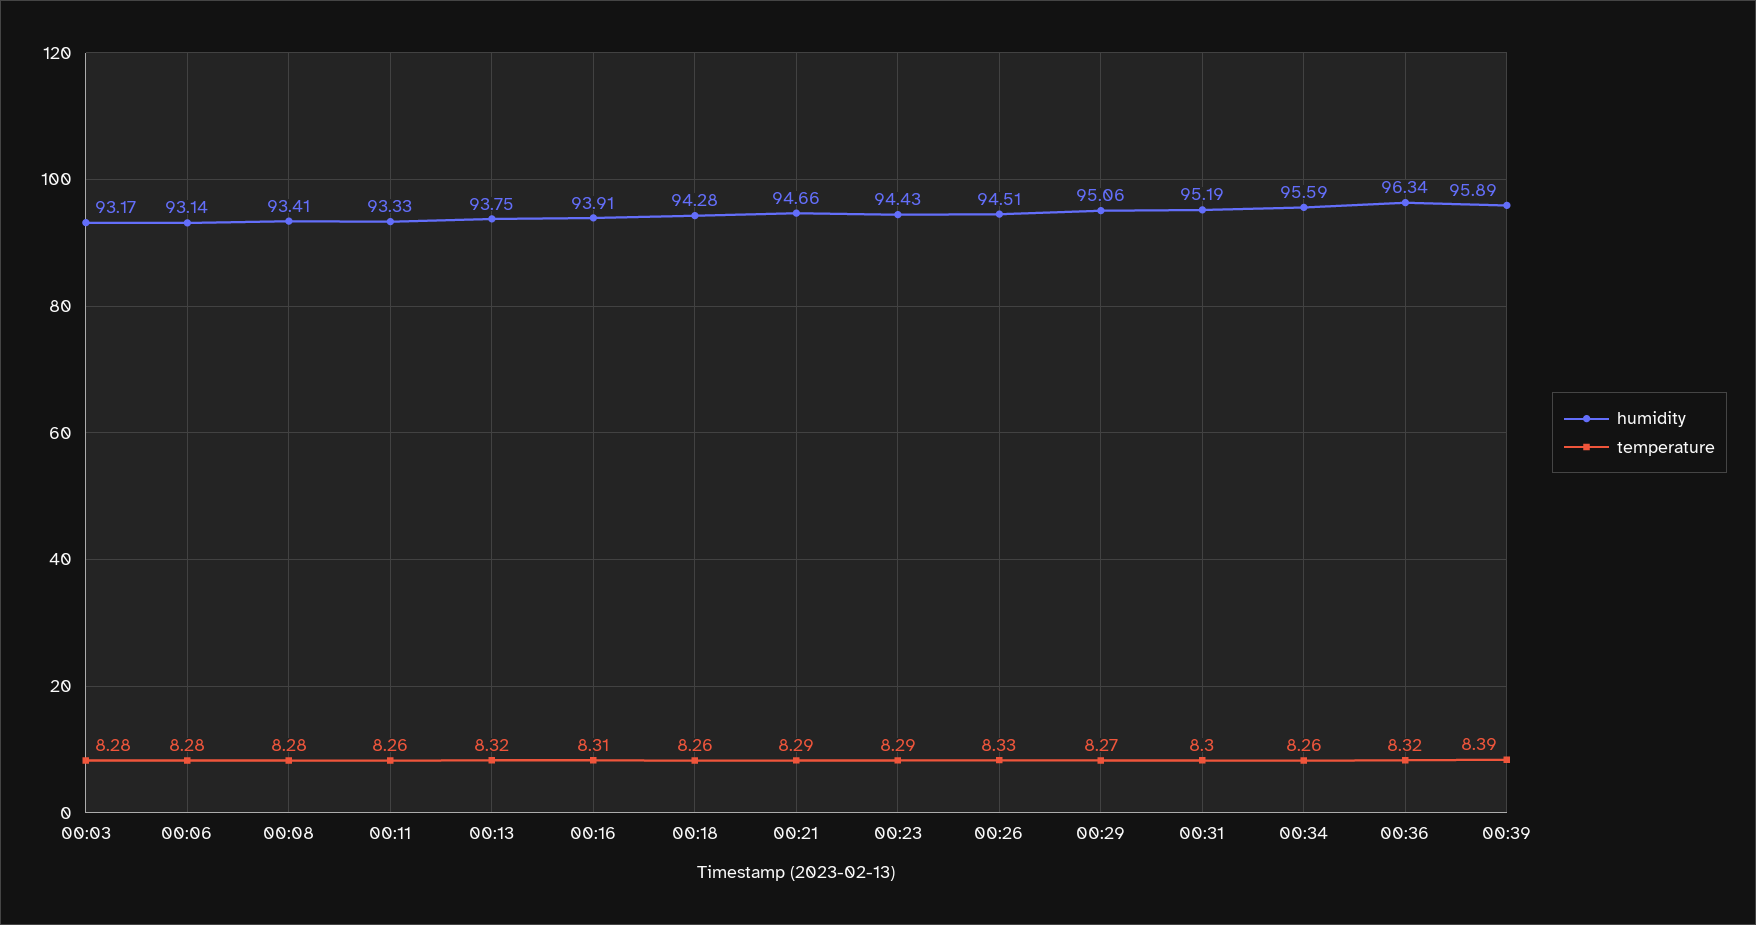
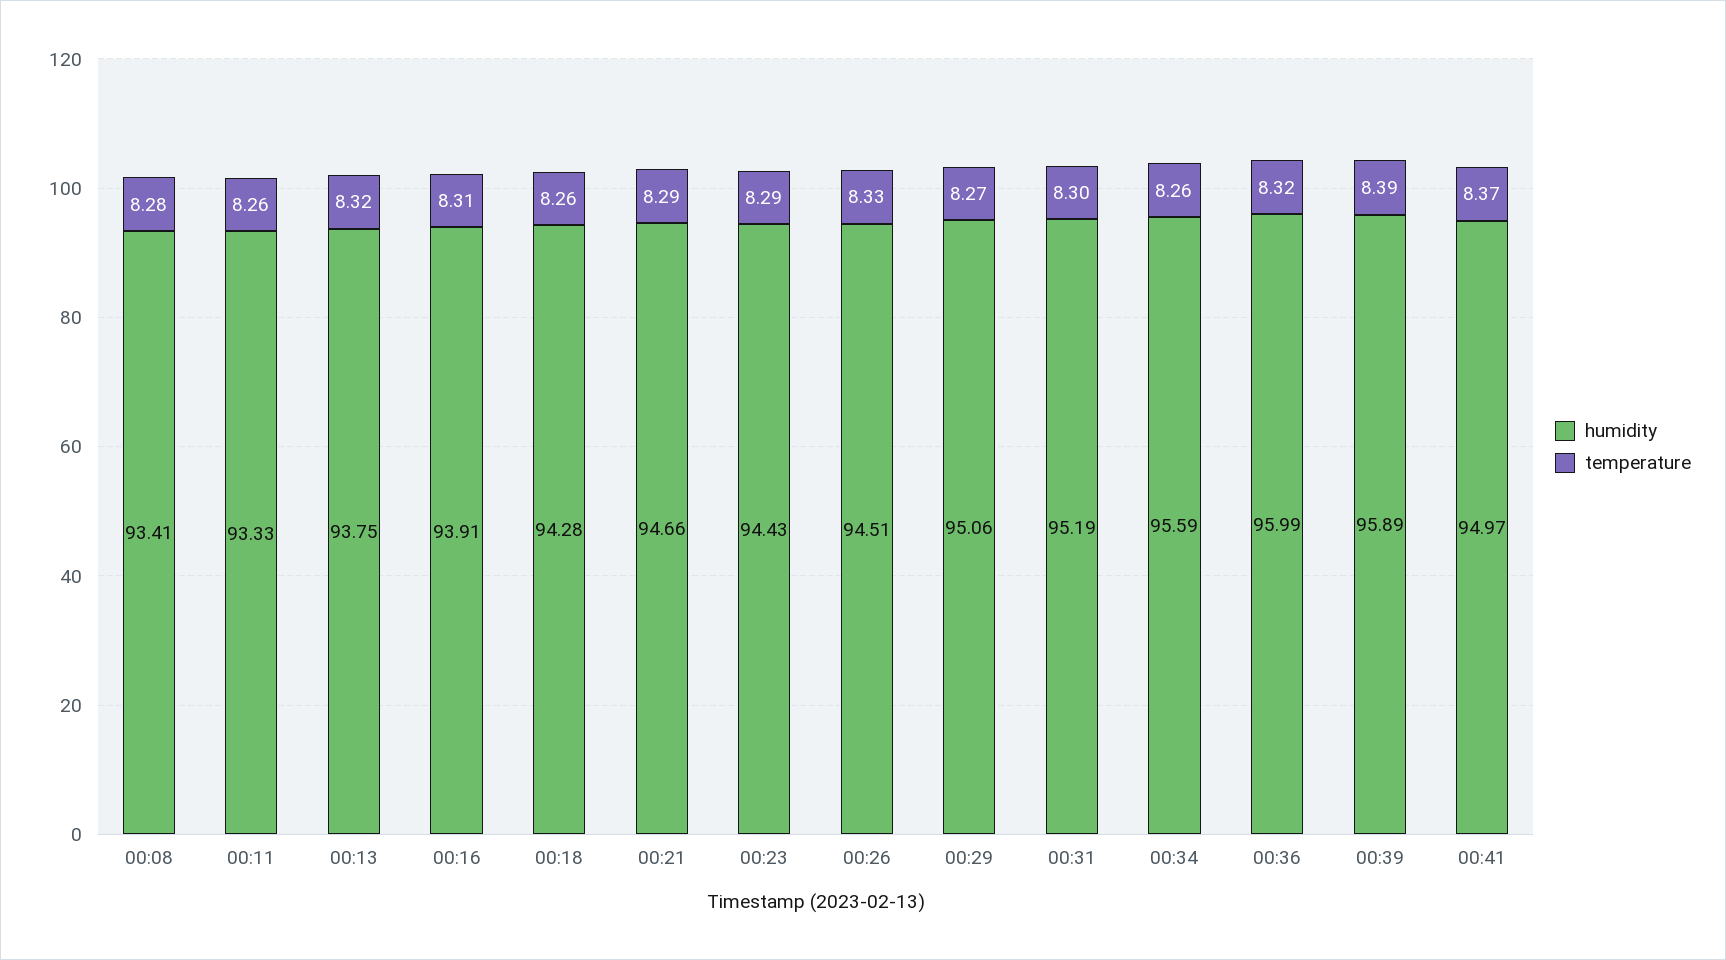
humidity, 00:03: 93.17 -> none
temperature, 00:03: 8.28 -> none
humidity, 00:06: 93.14 -> none
temperature, 00:06: 8.28 -> none
humidity, 00:36: 96.34 -> 95.99
humidity, 00:41: none -> 94.97
temperature, 00:41: none -> 8.37

